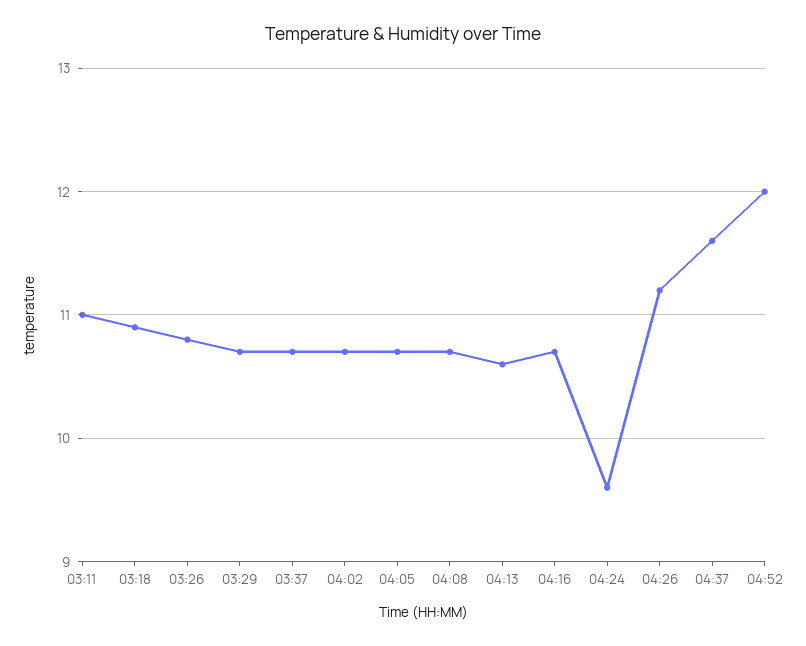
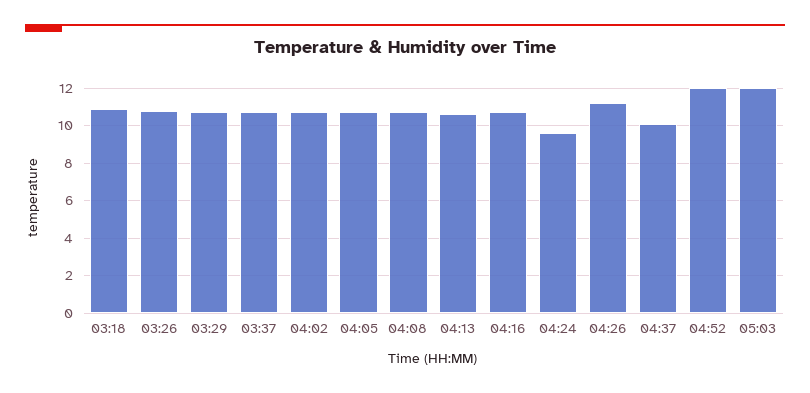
03:11: 11 -> none
04:37: 11.6 -> 10
05:03: none -> 12

